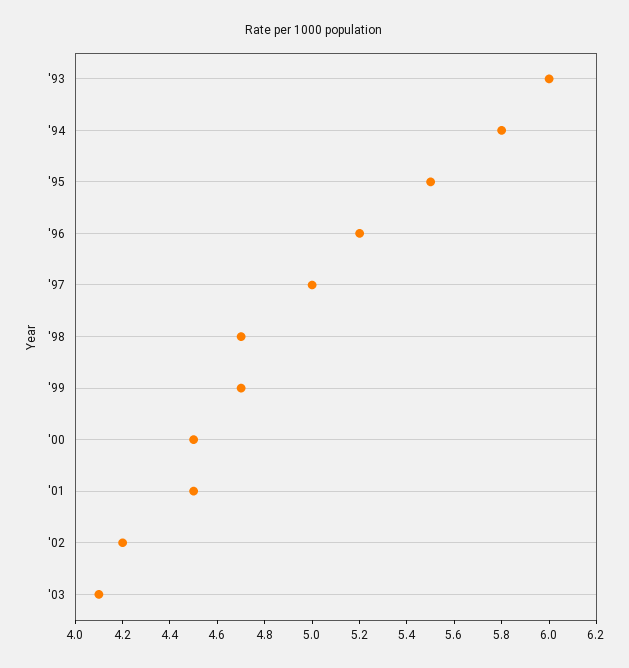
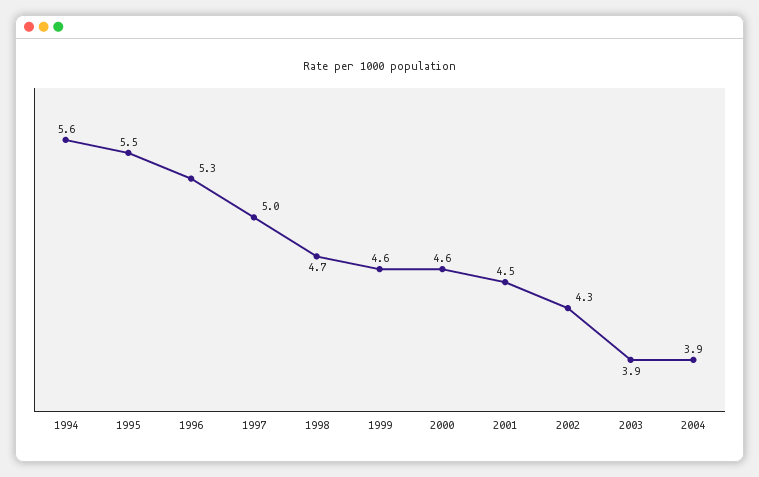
'93: 6 -> none
'94: 5.8 -> 5.6
'96: 5.2 -> 5.3
'99: 4.7 -> 4.6
'00: 4.5 -> 4.6
'02: 4.2 -> 4.3
'03: 4.1 -> 3.9
2004: none -> 3.9

